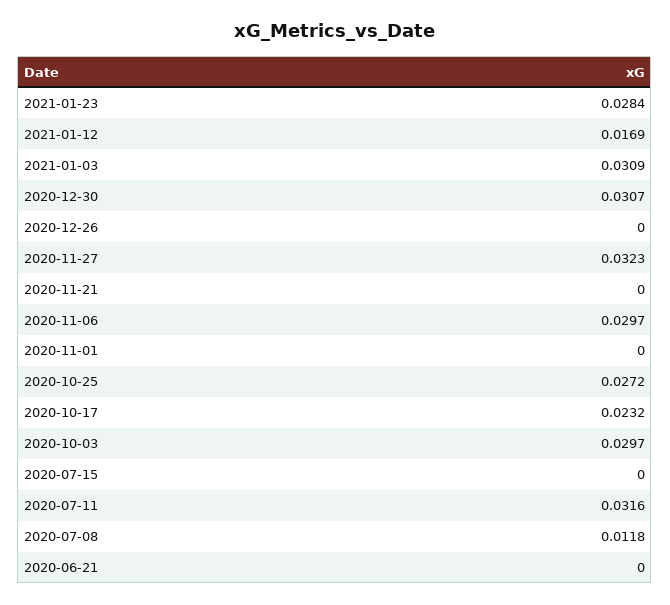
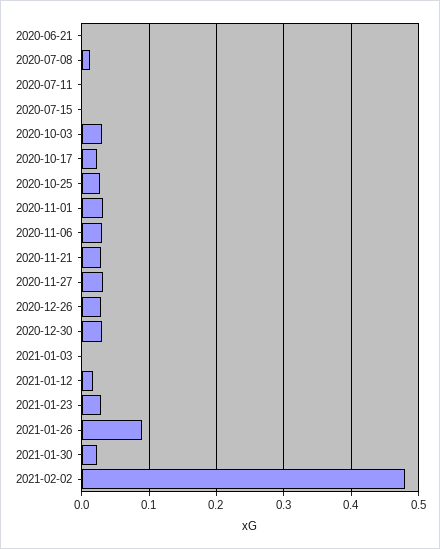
2021-01-03: 0.0309 -> 0
2020-12-26: 0 -> 0.03
2020-11-21: 0 -> 0.03
2020-11-01: 0 -> 0.03
2020-07-11: 0.0316 -> 0
2021-01-26: none -> 0.09
2021-01-30: none -> 0.02
2021-02-02: none -> 0.48

